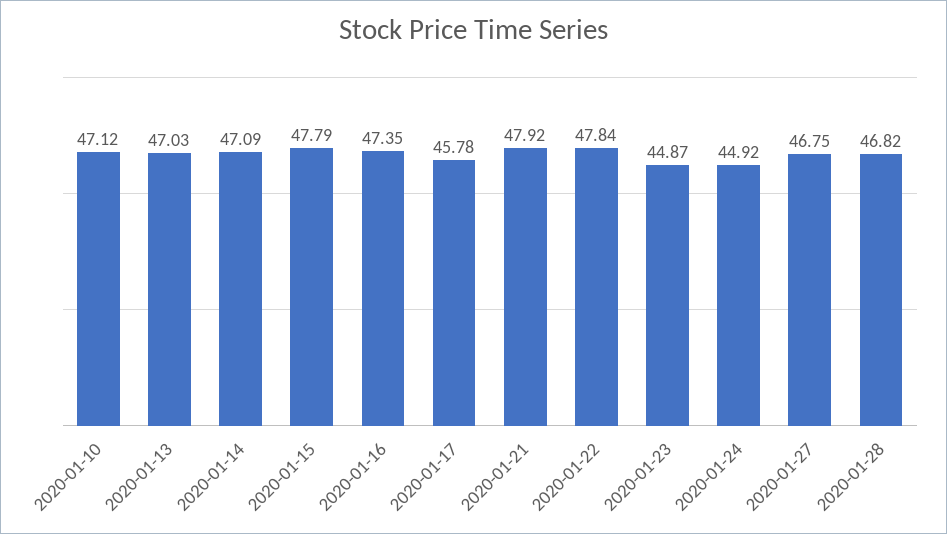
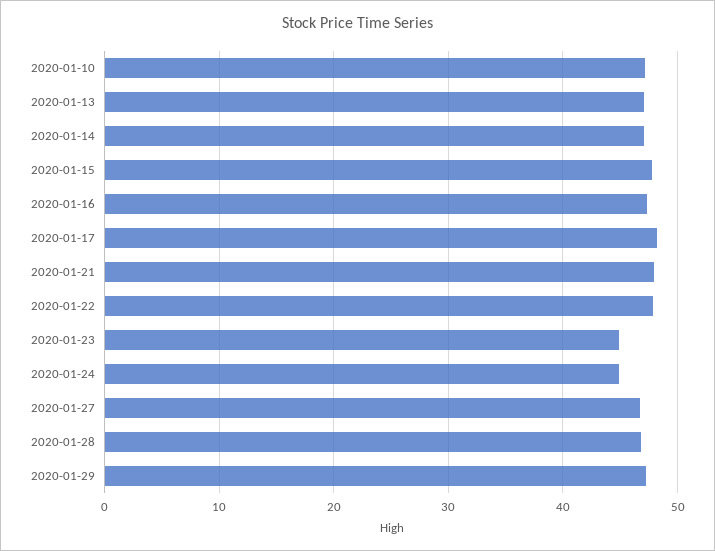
2020-01-17: 45.78 -> 48
2020-01-29: none -> 47

